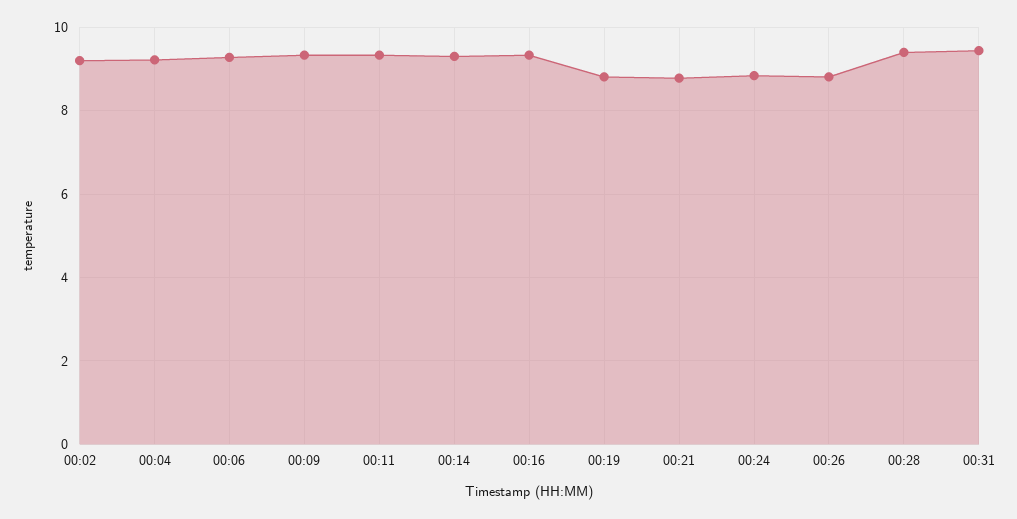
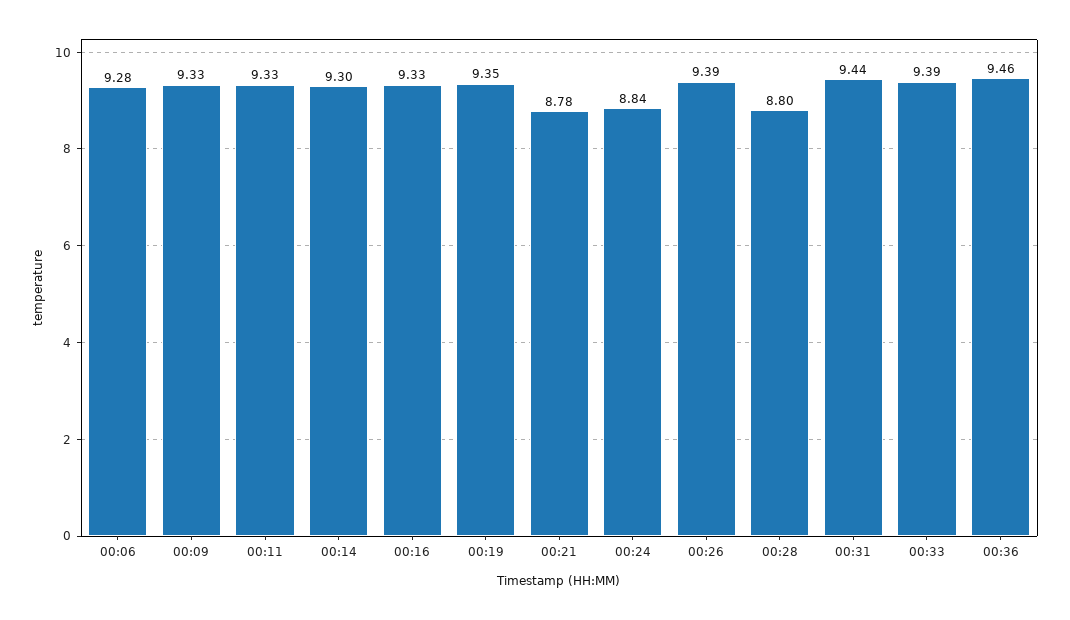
00:02: 9.2 -> none
00:04: 9.2 -> none
00:19: 8.8 -> 9.35
00:26: 8.8 -> 9.39
00:28: 9.4 -> 8.8
00:33: none -> 9.39
00:36: none -> 9.46

